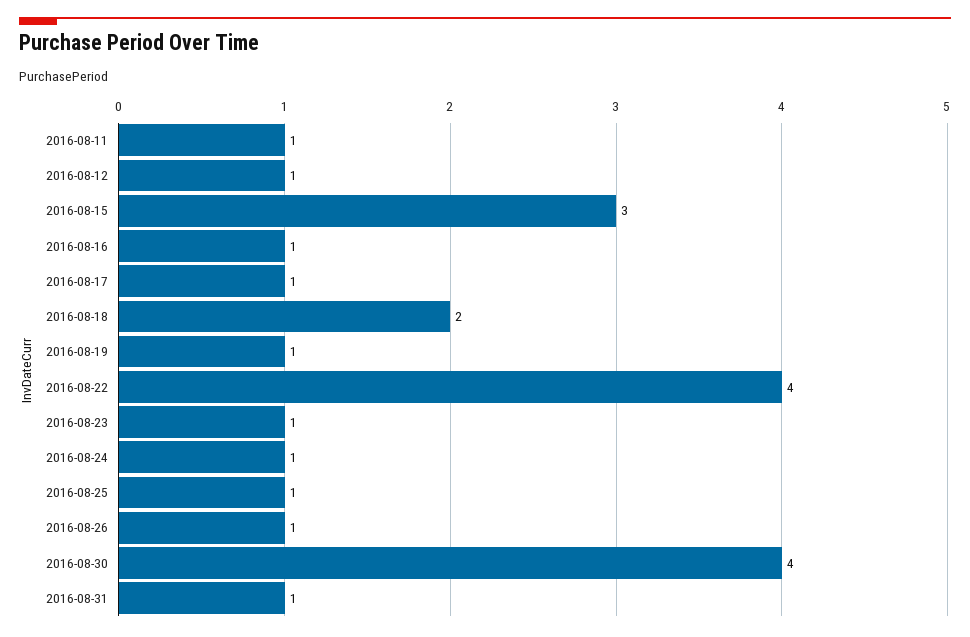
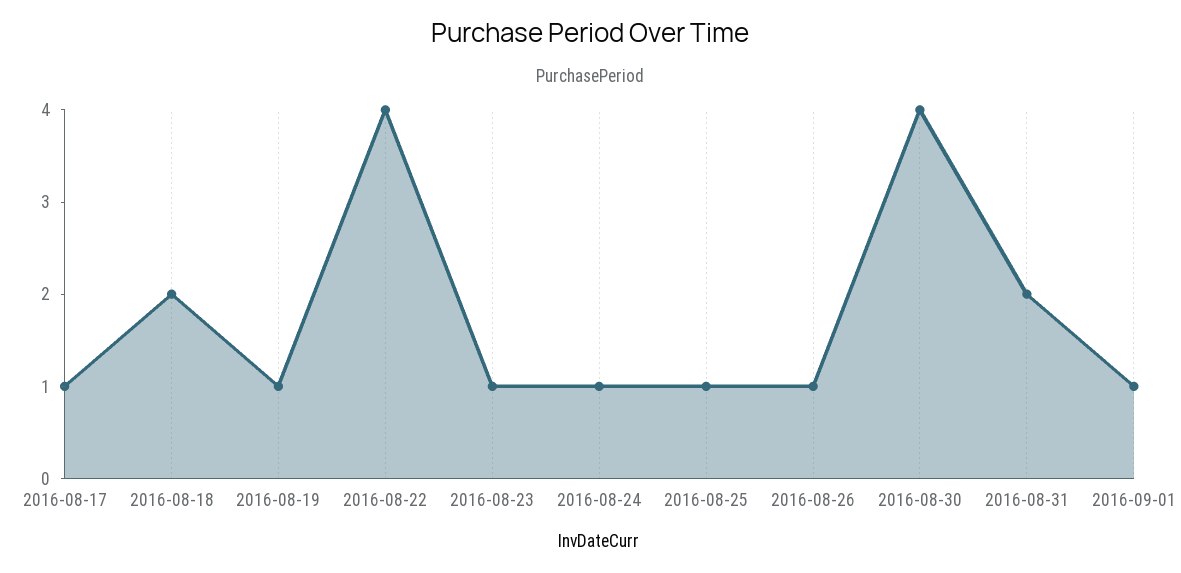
2016-08-11: 1 -> none
2016-08-12: 1 -> none
2016-08-15: 3 -> none
2016-08-16: 1 -> none
2016-08-31: 1 -> 2
2016-09-01: none -> 1

